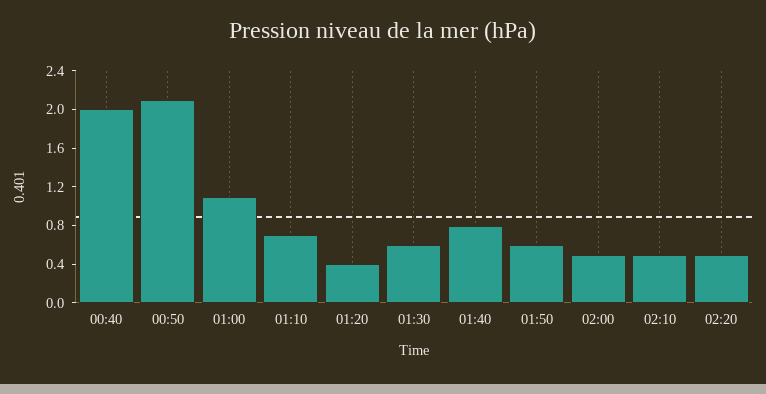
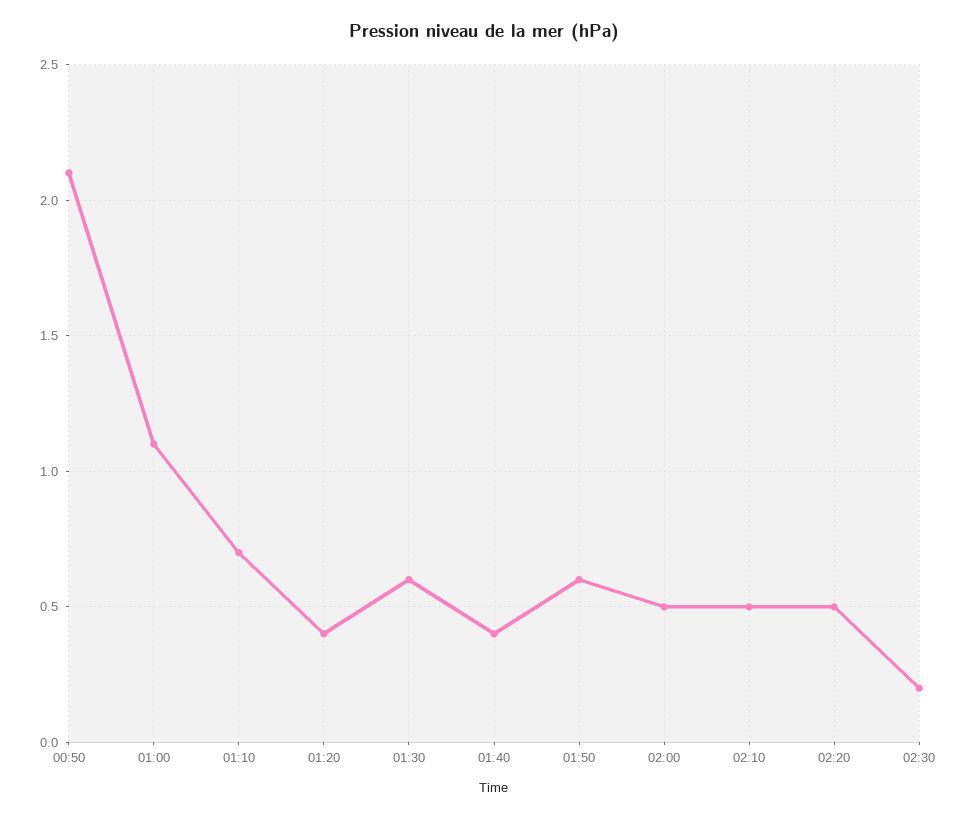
00:40: 2 -> none
01:40: 0.8 -> 0.4
02:30: none -> 0.2

